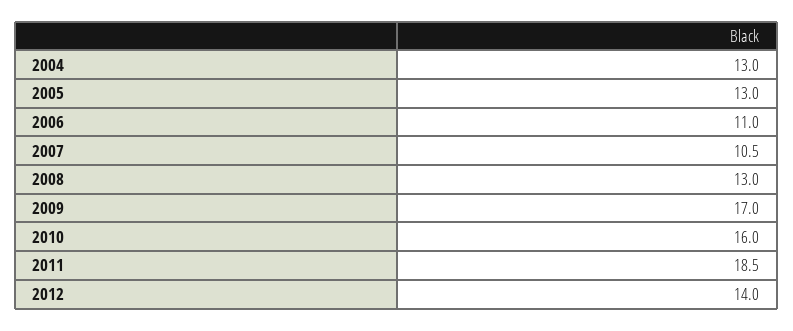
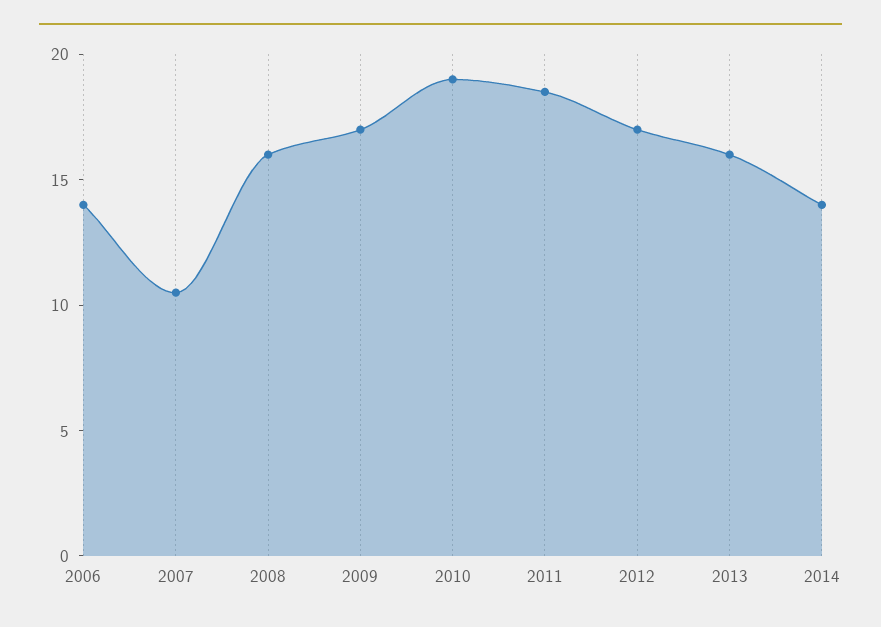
2004: 13 -> none
2005: 13 -> none
2006: 11 -> 14
2008: 13 -> 16
2010: 16 -> 19
2012: 14 -> 17
2013: none -> 16
2014: none -> 14

